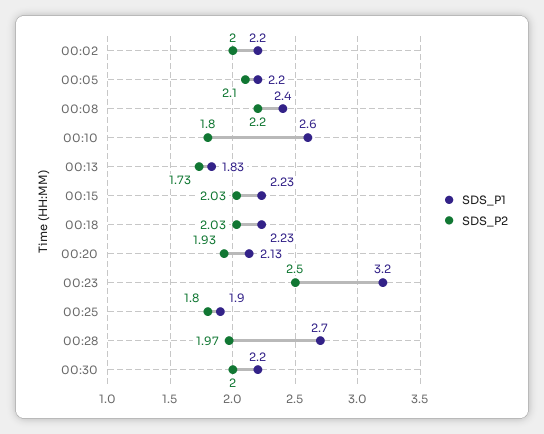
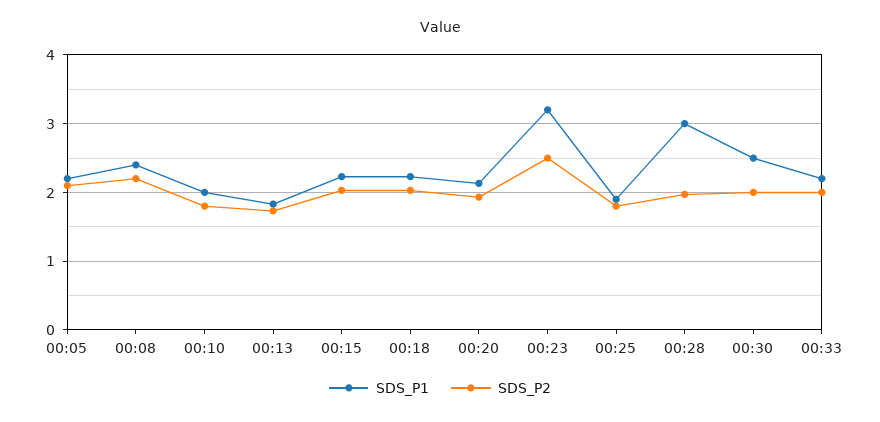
SDS_P1, 00:02: 2.2 -> none
SDS_P2, 00:02: 2 -> none
SDS_P1, 00:10: 2.6 -> 2
SDS_P1, 00:28: 2.7 -> 3
SDS_P1, 00:30: 2.2 -> 2.5
SDS_P1, 00:33: none -> 2.2
SDS_P2, 00:33: none -> 2

